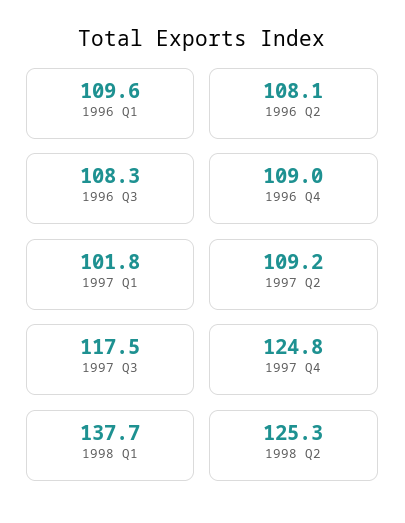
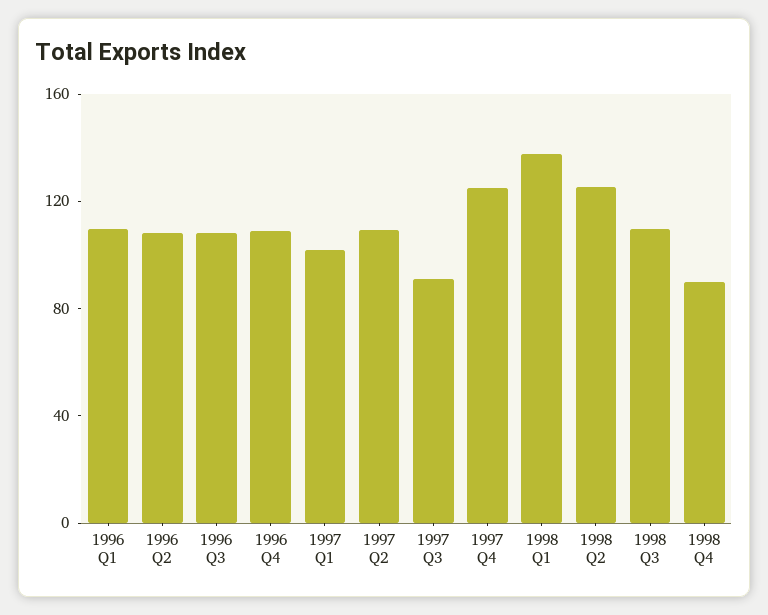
1997 Q3: 117.5 -> 90
1998 Q3: none -> 110
1998 Q4: none -> 90

